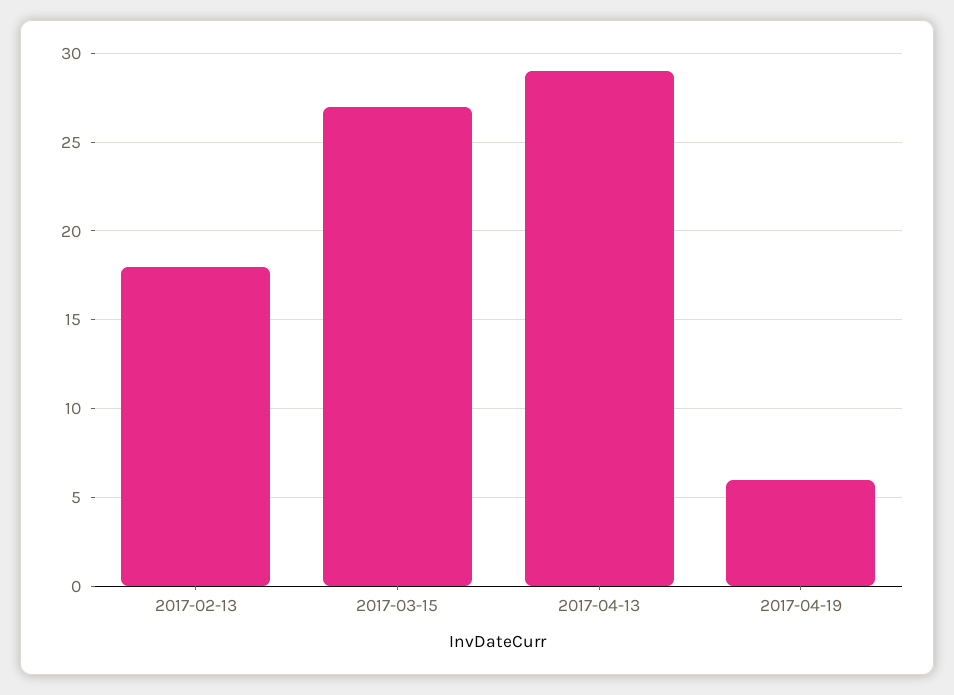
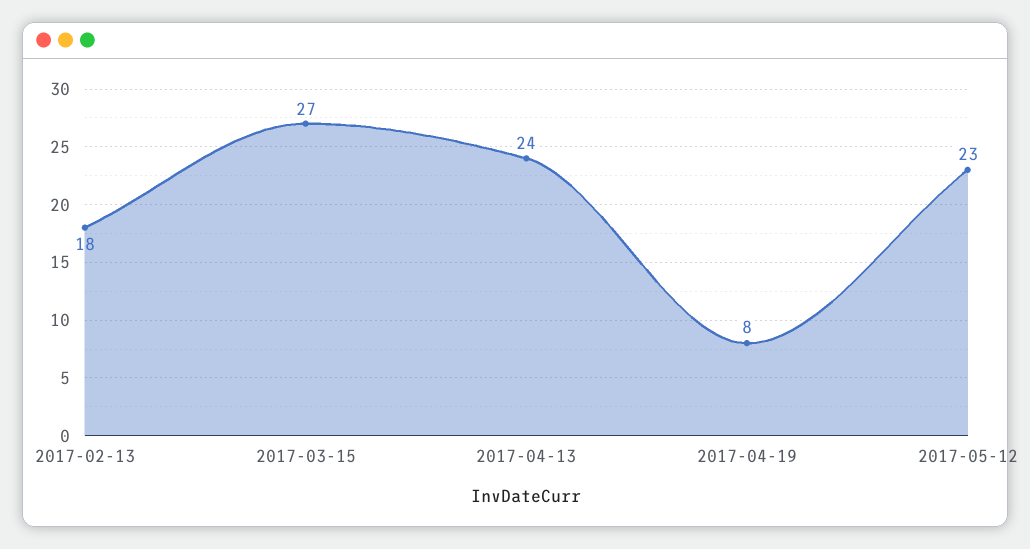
2017-04-13: 29 -> 24
2017-04-19: 6 -> 8
2017-05-12: none -> 23

